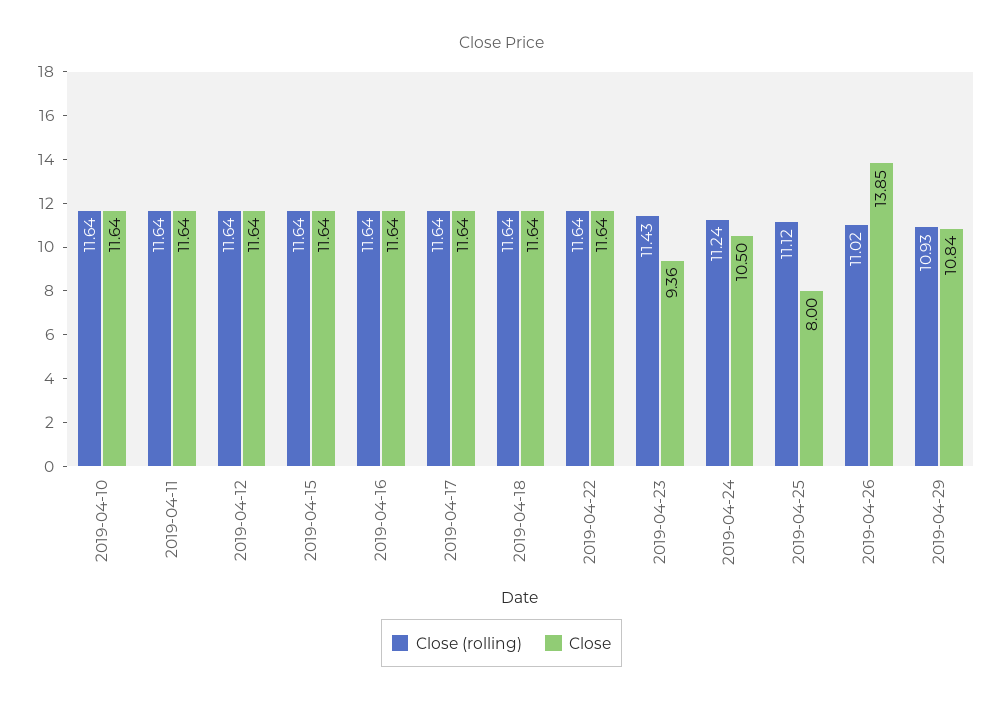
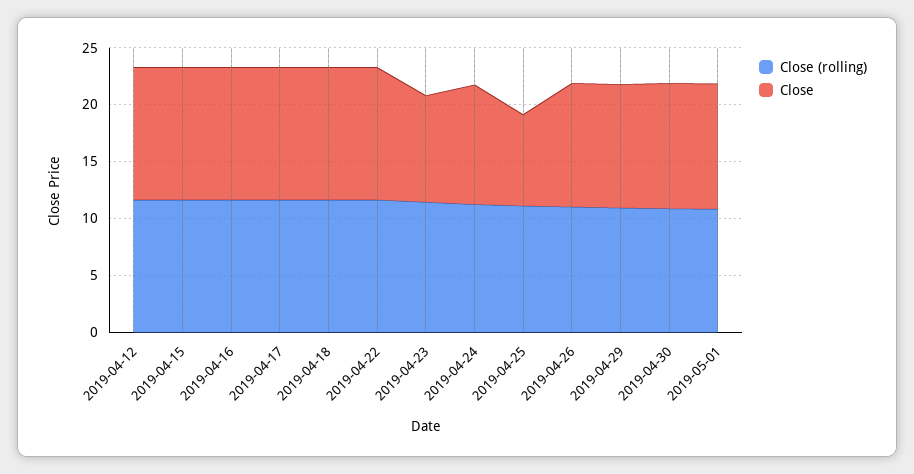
Close (rolling), 2019-04-10: 11.64 -> none
Close, 2019-04-10: 11.64 -> none
Close (rolling), 2019-04-11: 11.64 -> none
Close, 2019-04-11: 11.64 -> none
Close, 2019-04-26: 13.85 -> 11
Close (rolling), 2019-04-30: none -> 11
Close, 2019-04-30: none -> 11
Close (rolling), 2019-05-01: none -> 11
Close, 2019-05-01: none -> 11

